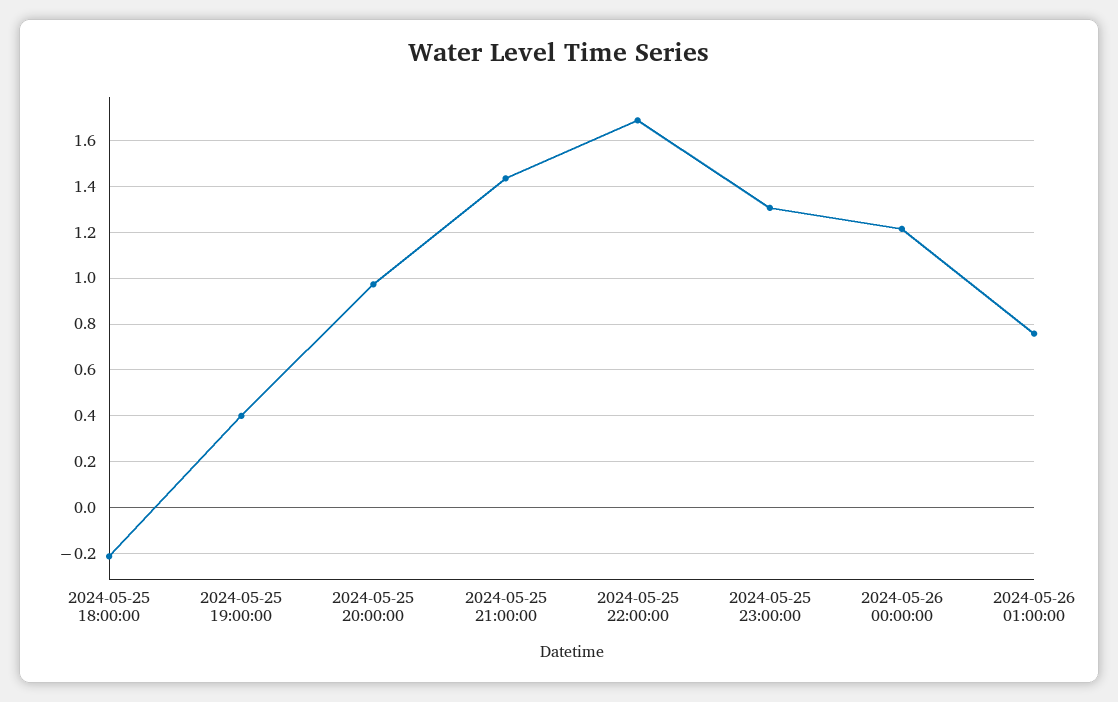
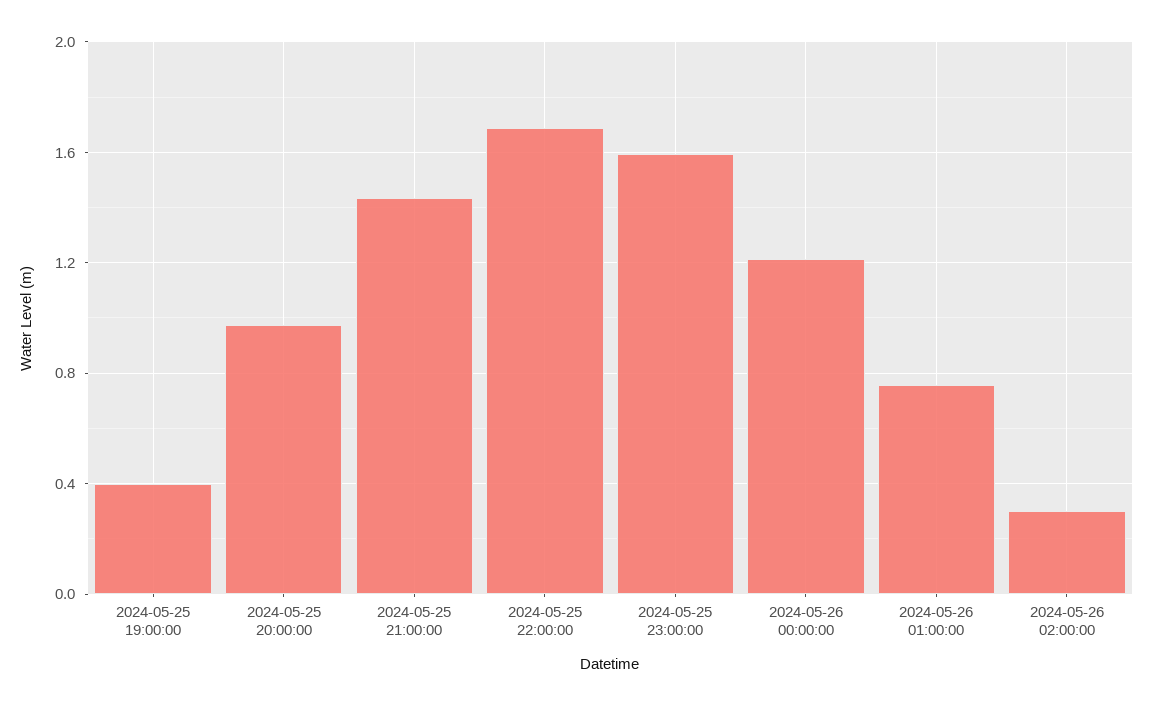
2024-05-25 18:00:00: -0.2 -> none
2024-05-25 23:00:00: 1.3 -> 1.6
2024-05-26 02:00:00: none -> 0.3

